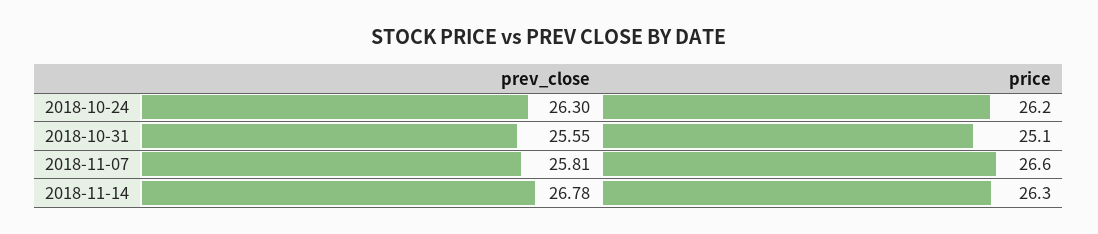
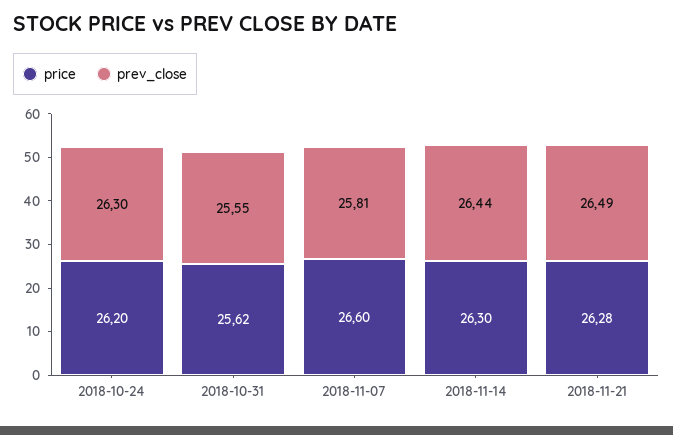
price, 2018-10-31: 25.1 -> 25.62
prev_close, 2018-11-14: 26.78 -> 26.44
price, 2018-11-21: none -> 26.28
prev_close, 2018-11-21: none -> 26.49

